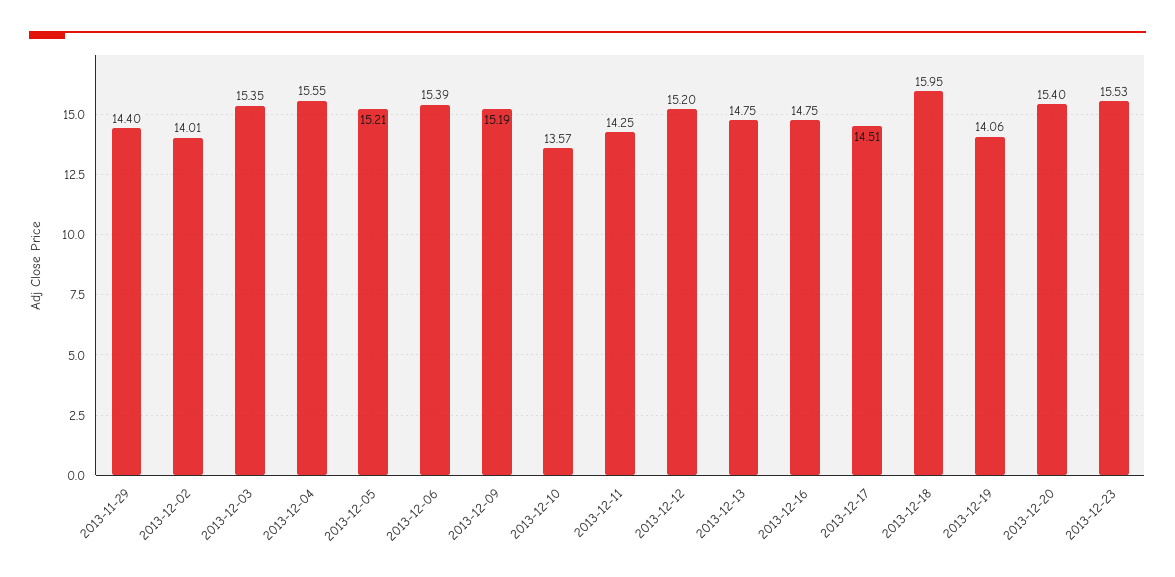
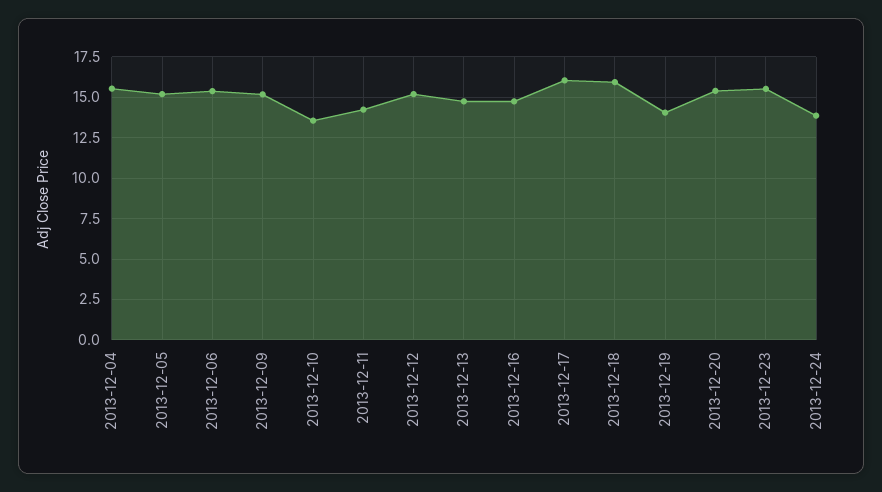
2013-11-29: 14.4 -> none
2013-12-02: 14.01 -> none
2013-12-03: 15.35 -> none
2013-12-17: 14.51 -> 16
2013-12-24: none -> 14

